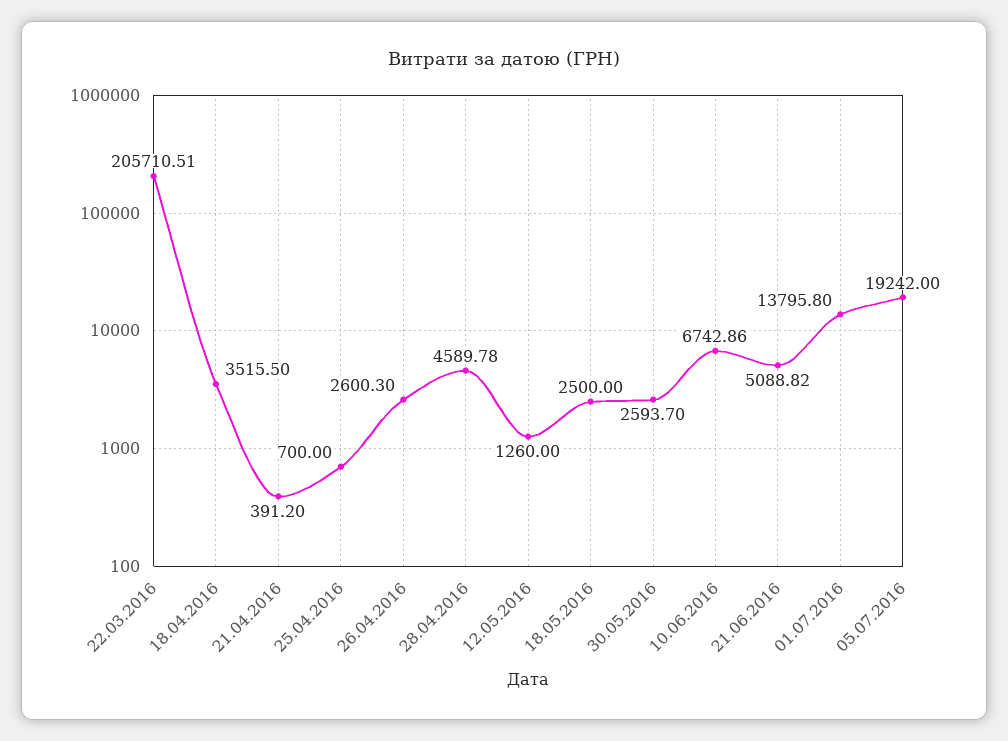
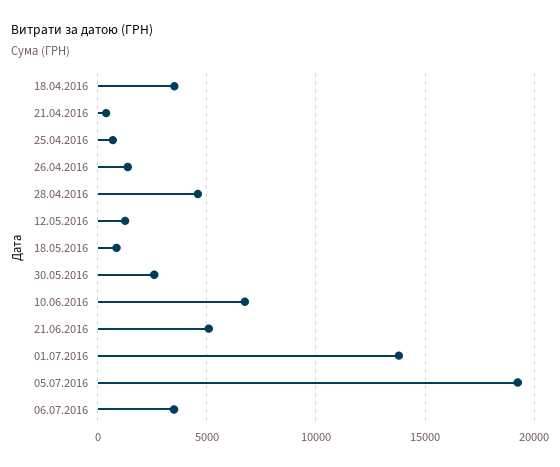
22.03.2016: 205710.51 -> none
26.04.2016: 2600.3 -> 1500
18.05.2016: 2500 -> 1000
06.07.2016: none -> 3500

